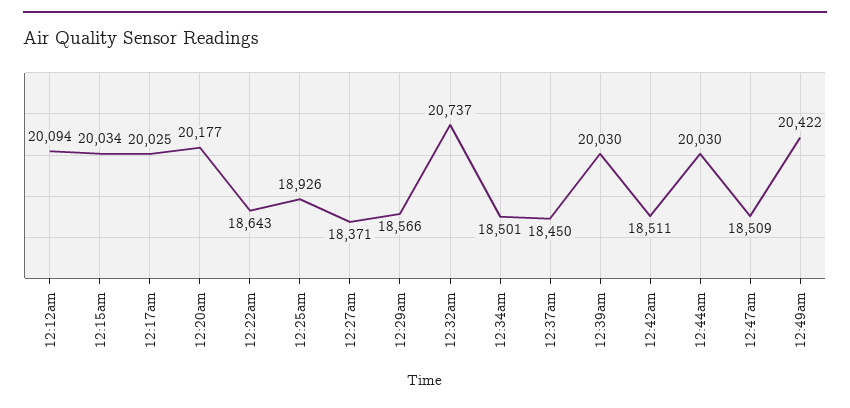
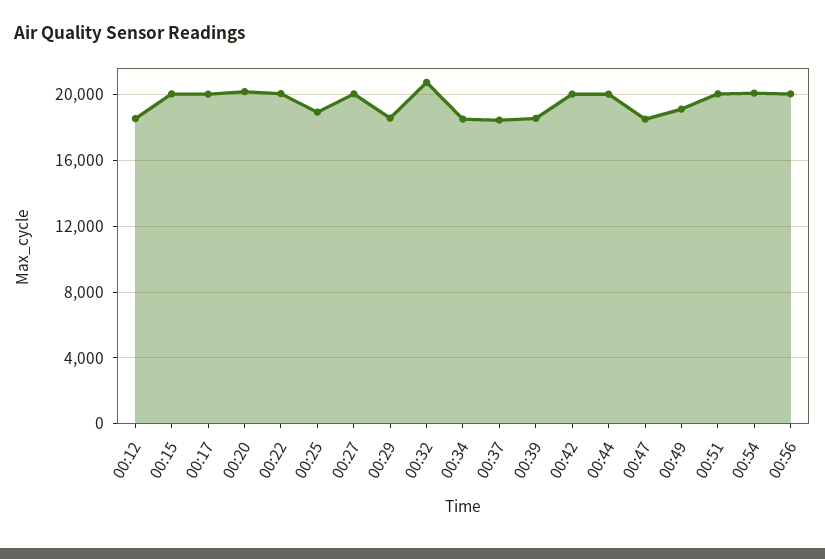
12:12am: 20094 -> 18500
12:22am: 18643 -> 20000
12:27am: 18371 -> 20000
12:39am: 20030 -> 18500
12:42am: 18511 -> 20000
12:49am: 20422 -> 19000
00:51: none -> 20000
00:54: none -> 20000
00:56: none -> 20000

